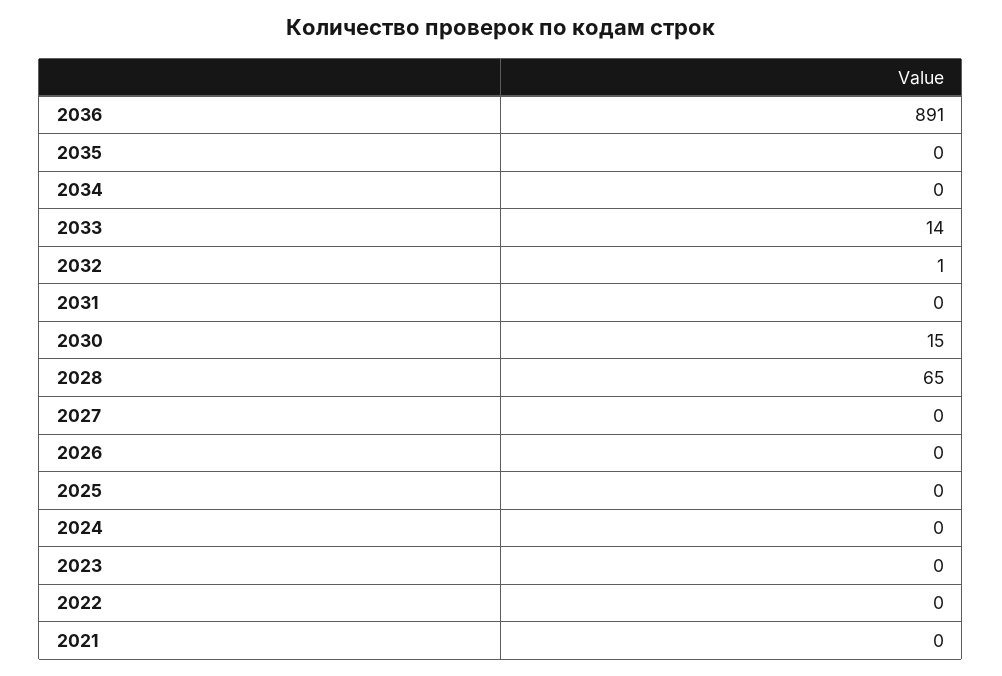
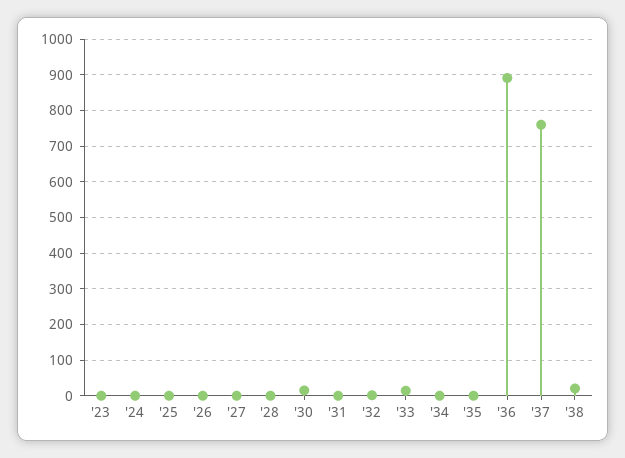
2028: 65 -> 0
2022: 0 -> none
2021: 0 -> none
'37: none -> 760
'38: none -> 20

